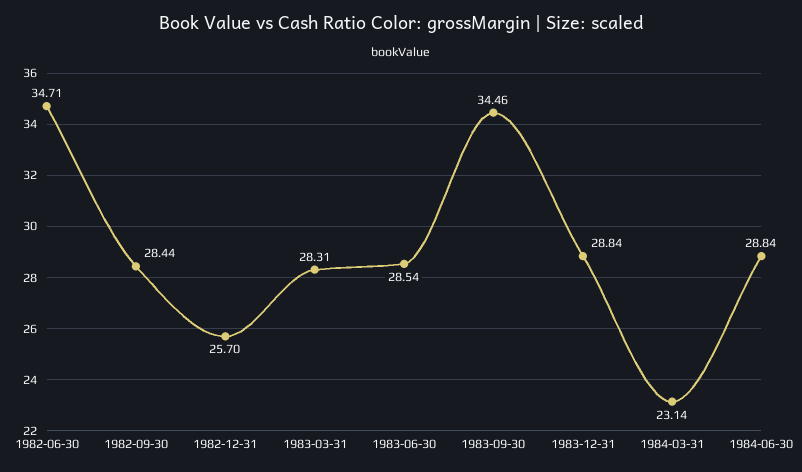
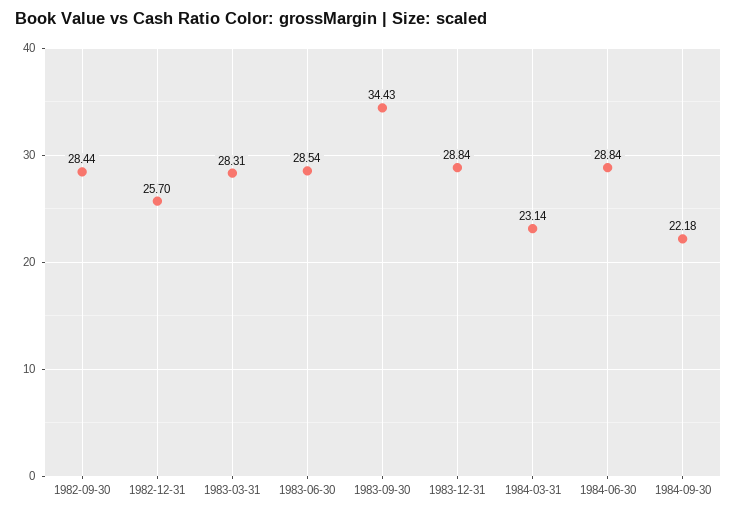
1982-06-30: 34.71 -> none
1983-09-30: 34.46 -> 34.43
1984-09-30: none -> 22.18

